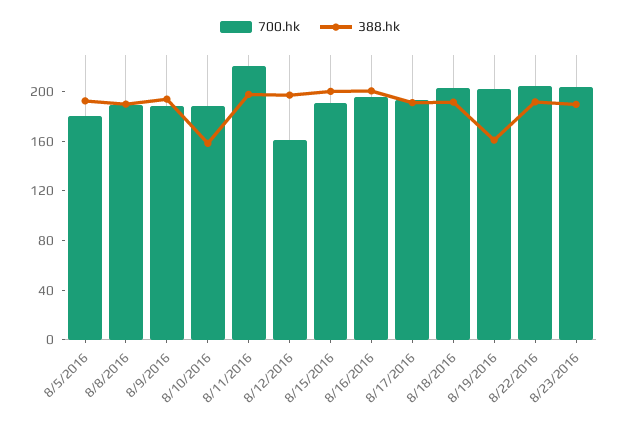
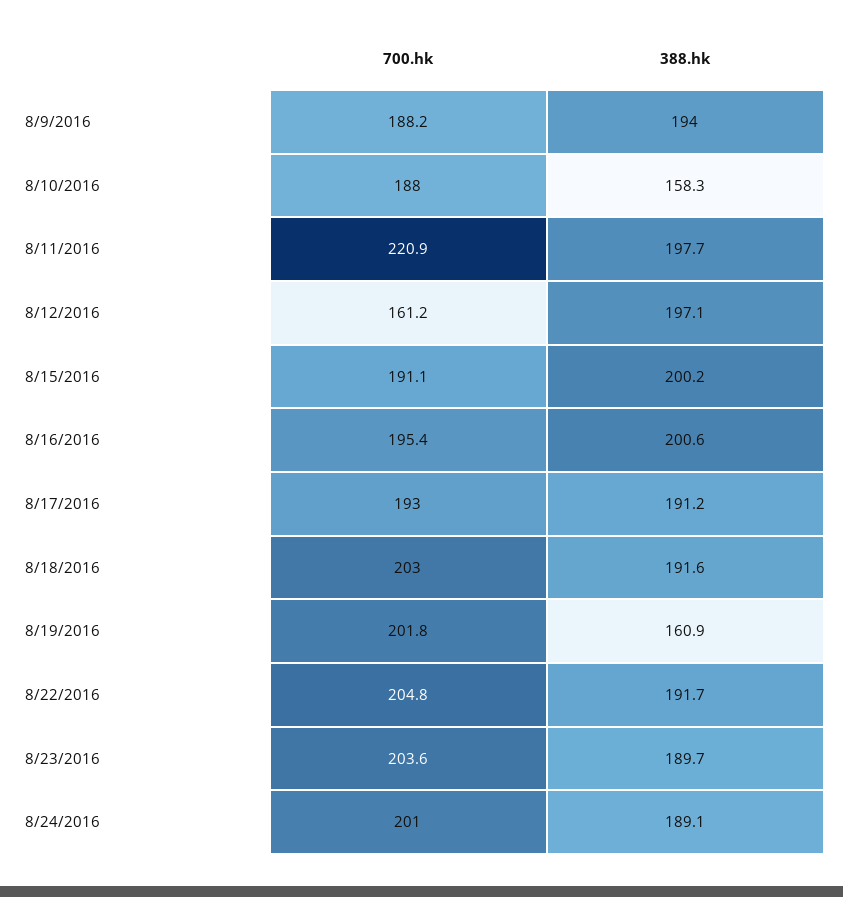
700.hk, 8/5/2016: 180 -> none
388.hk, 8/5/2016: 190 -> none
700.hk, 8/8/2016: 190 -> none
388.hk, 8/8/2016: 190 -> none
700.hk, 8/24/2016: none -> 201
388.hk, 8/24/2016: none -> 189.1

